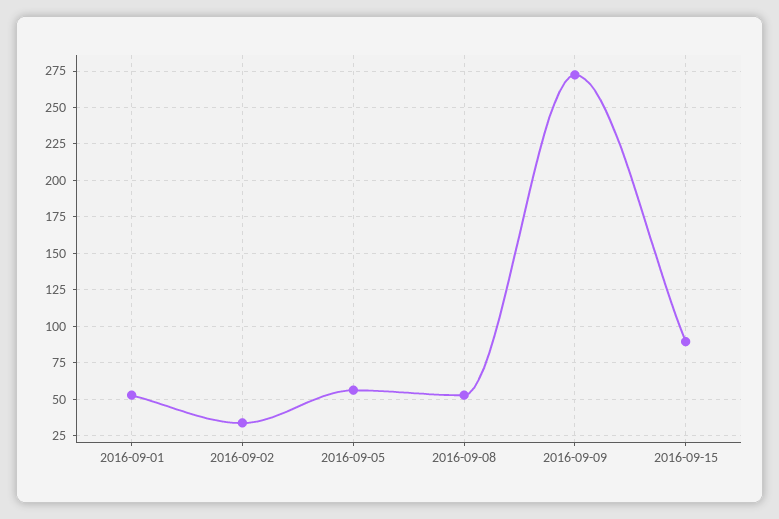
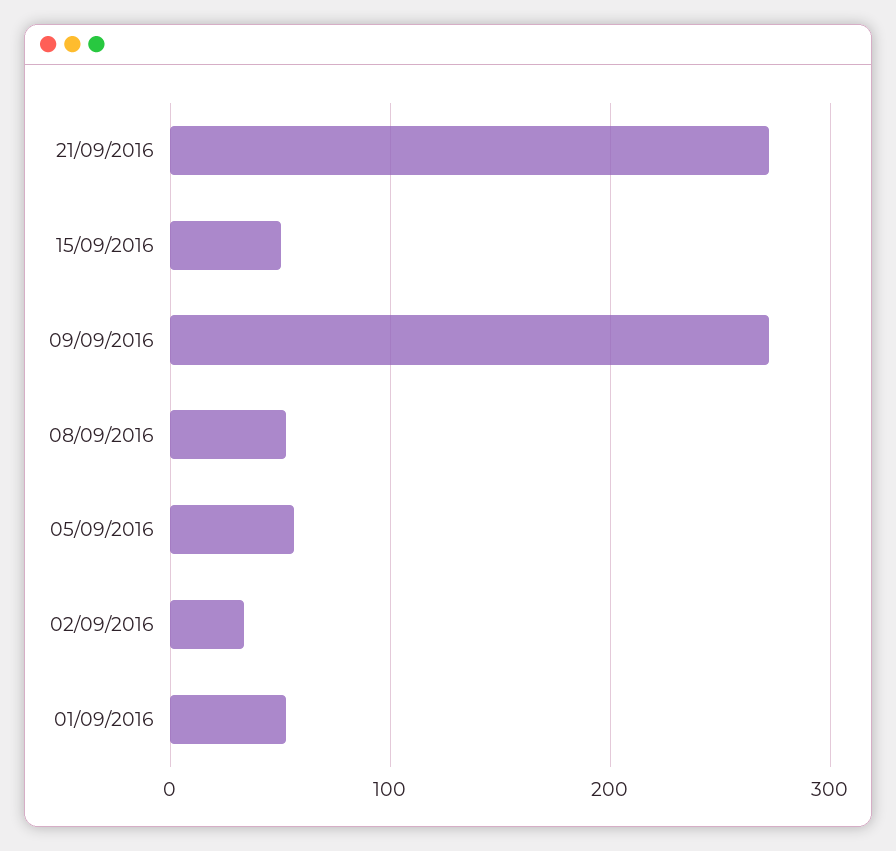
2016-09-15: 90 -> 50
21/09/2016: none -> 270

